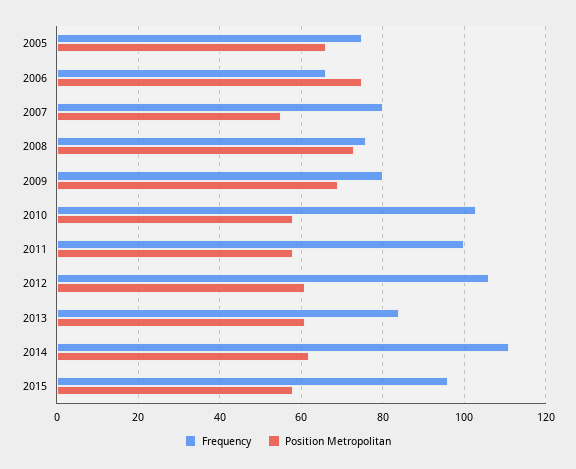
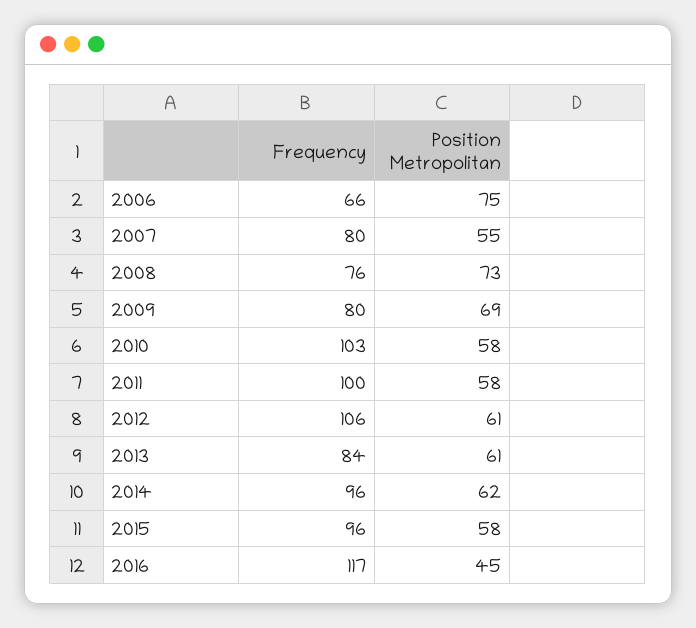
Frequency, 2005: 75 -> none
Position Metropolitan, 2005: 65 -> none
Frequency, 2014: 110 -> 96
Frequency, 2016: none -> 117
Position Metropolitan, 2016: none -> 45

